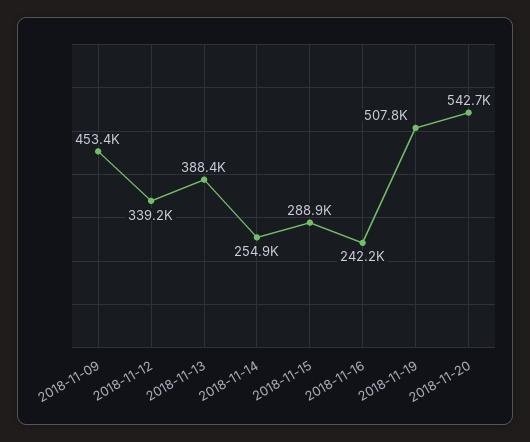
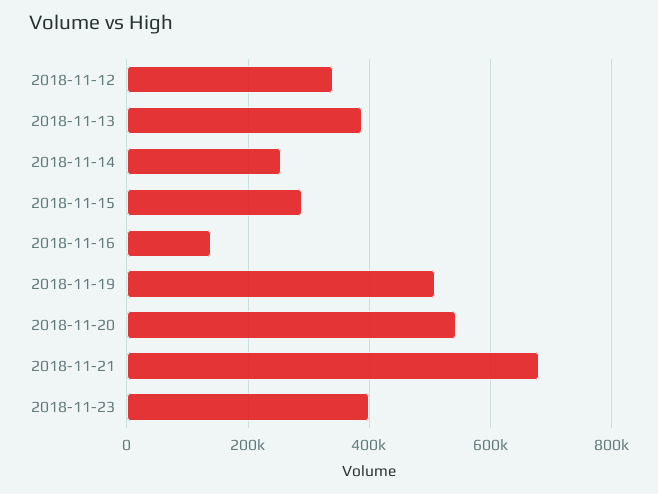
2018-11-09: 453400 -> none
2018-11-16: 242200 -> 140000
2018-11-21: none -> 680000
2018-11-23: none -> 400000

